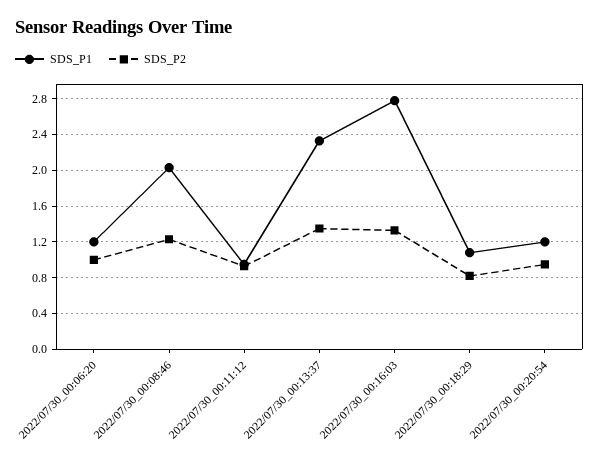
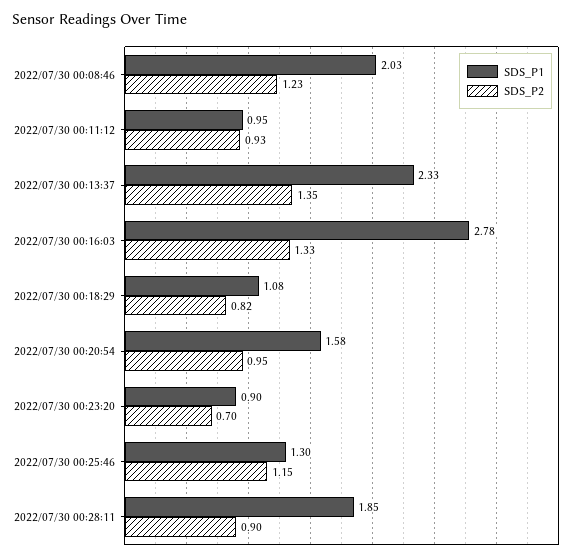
SDS_P1, 2022/07/30_00:06:20: 1.2 -> none
SDS_P2, 2022/07/30_00:06:20: 1 -> none
SDS_P1, 2022/07/30_00:20:54: 1.2 -> 1.58
SDS_P1, 2022/07/30 00:23:20: none -> 0.9
SDS_P2, 2022/07/30 00:23:20: none -> 0.7
SDS_P1, 2022/07/30 00:25:46: none -> 1.3
SDS_P2, 2022/07/30 00:25:46: none -> 1.15
SDS_P1, 2022/07/30 00:28:11: none -> 1.85
SDS_P2, 2022/07/30 00:28:11: none -> 0.9

